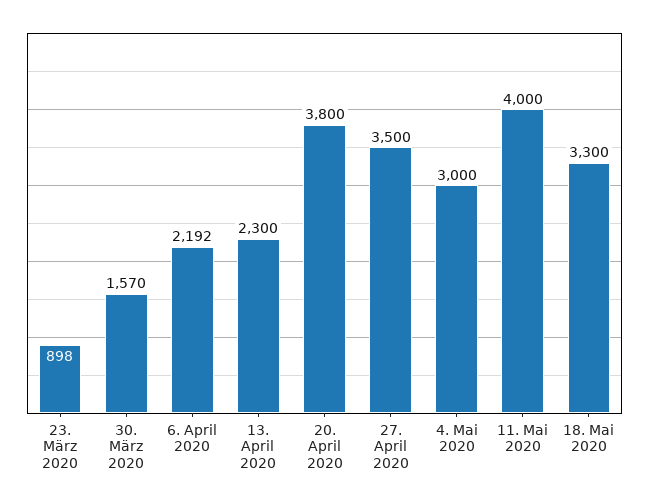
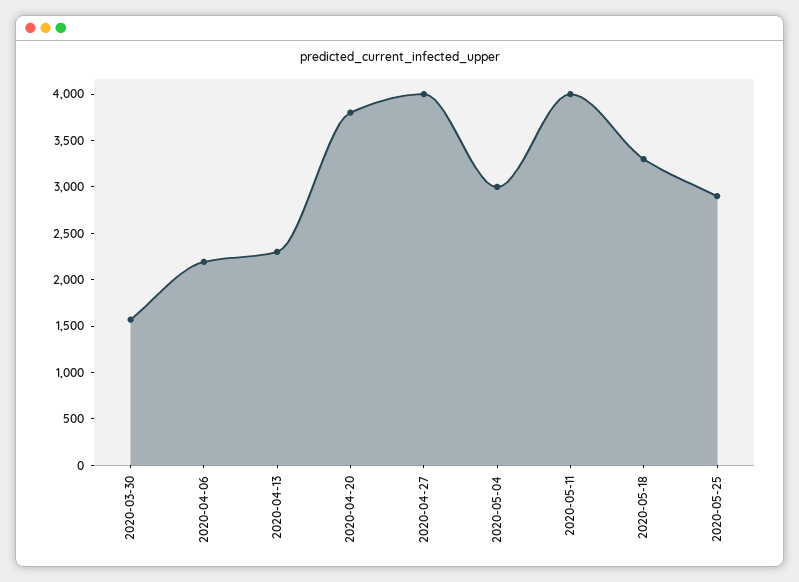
23. März 2020: 898 -> none
27. April 2020: 3500 -> 4000
2020-05-25: none -> 2900

